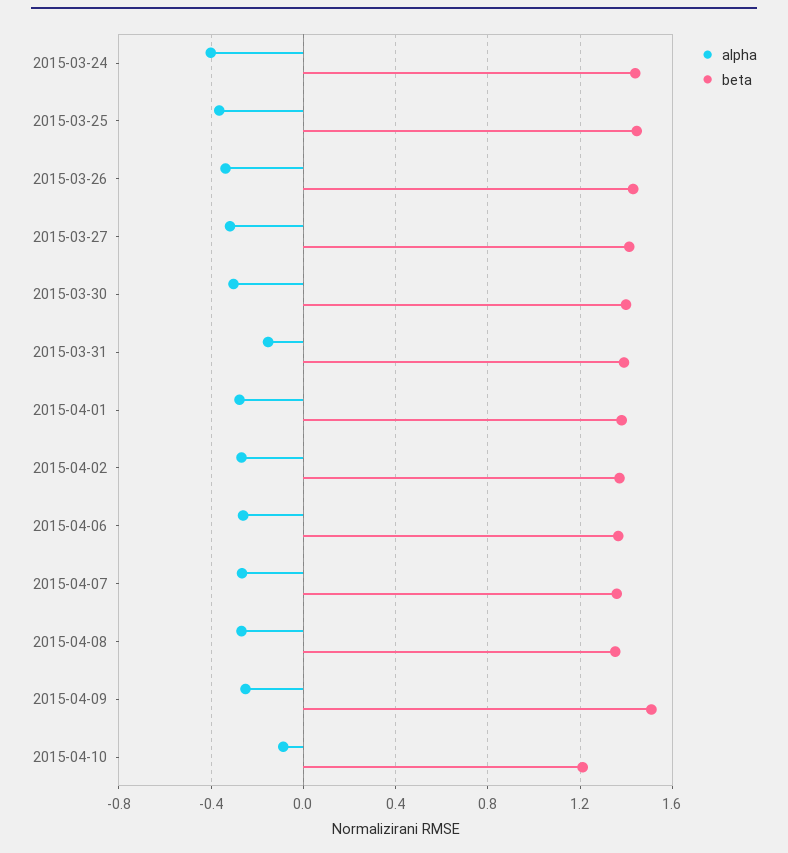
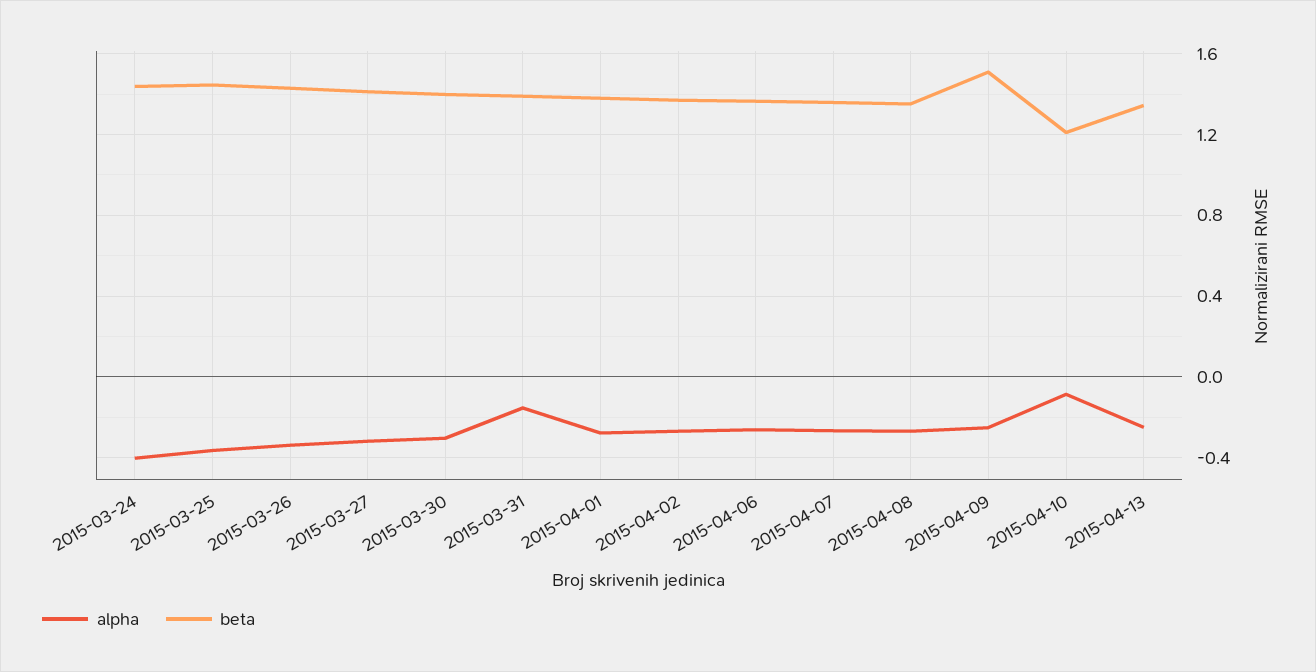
alpha, 2015-04-13: none -> -0.25
beta, 2015-04-13: none -> 1.35

